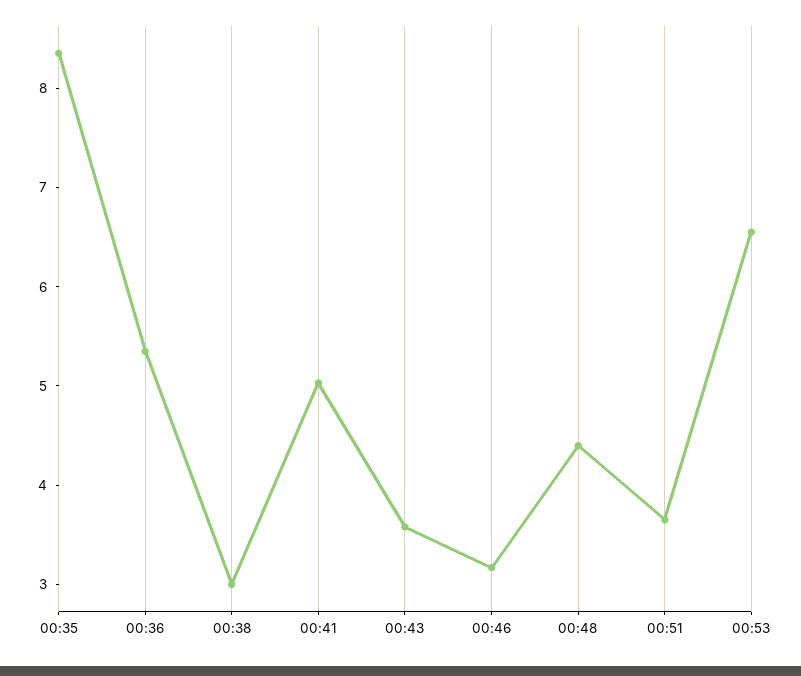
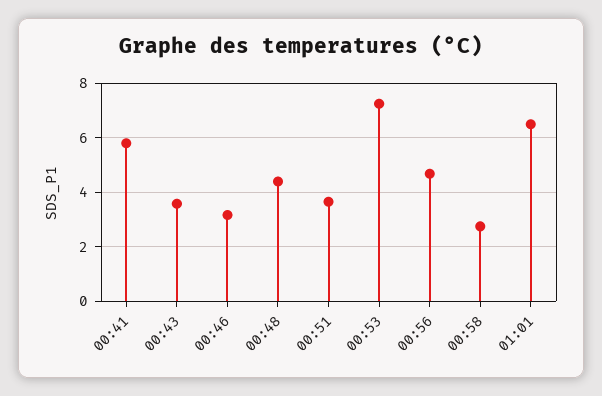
00:35: 8.4 -> none
00:36: 5.4 -> none
00:38: 3 -> none
00:41: 5 -> 5.75
00:53: 6.6 -> 7.25
00:56: none -> 4.75
00:58: none -> 2.75
01:01: none -> 6.5

